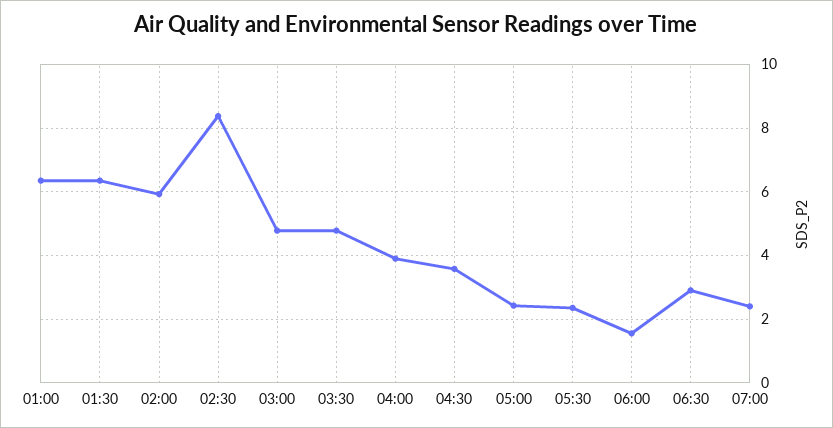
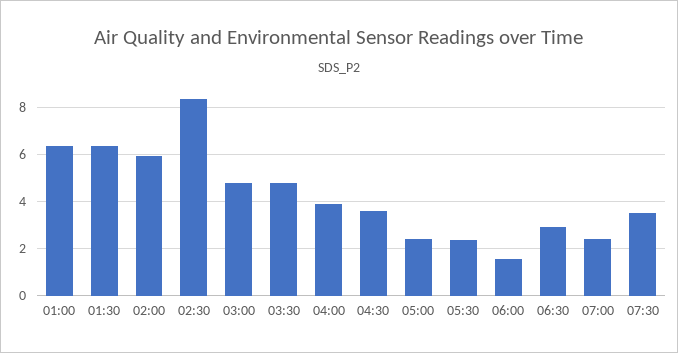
07:30: none -> 3.5

